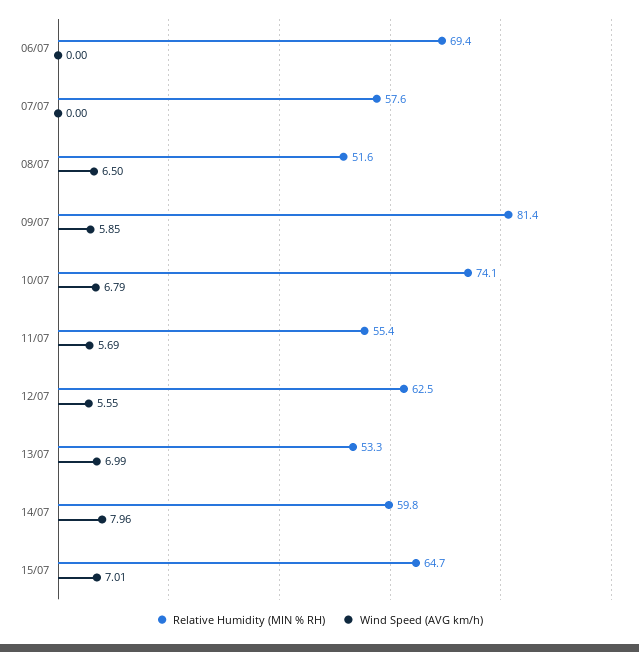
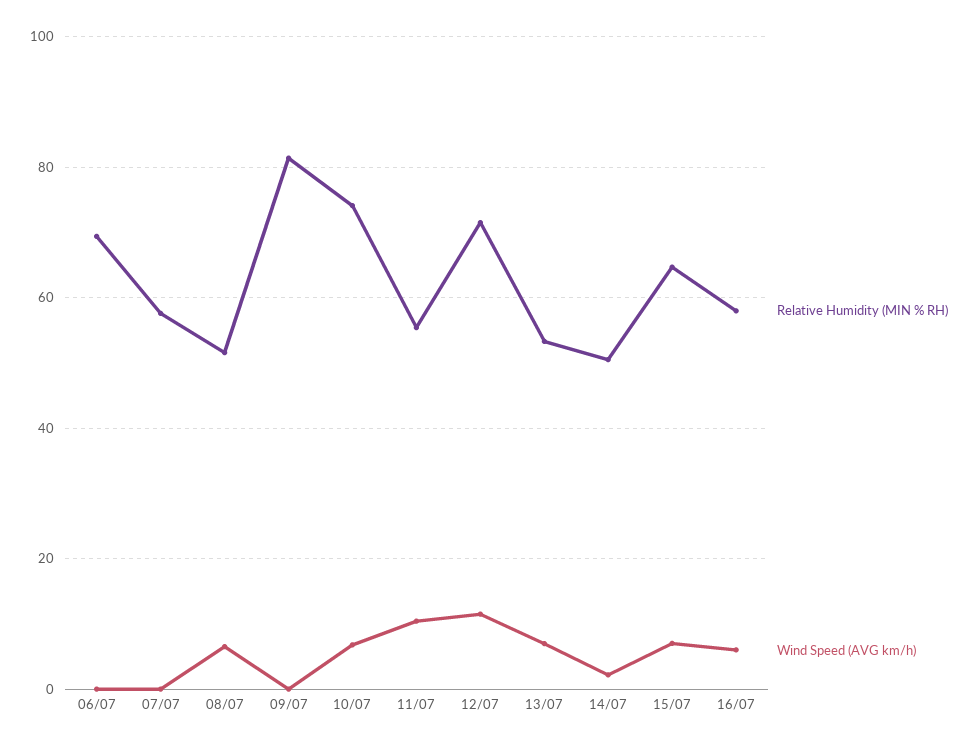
Wind Speed (AVG km/h), 09/07: 5.85 -> 0
Wind Speed (AVG km/h), 11/07: 5.69 -> 10
Relative Humidity (MIN % RH), 12/07: 62.5 -> 72
Wind Speed (AVG km/h), 12/07: 5.55 -> 12
Relative Humidity (MIN % RH), 14/07: 59.8 -> 50
Wind Speed (AVG km/h), 14/07: 7.96 -> 2
Relative Humidity (MIN % RH), 16/07: none -> 58
Wind Speed (AVG km/h), 16/07: none -> 6

